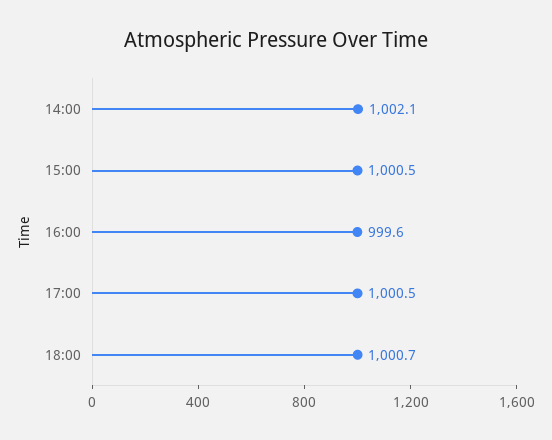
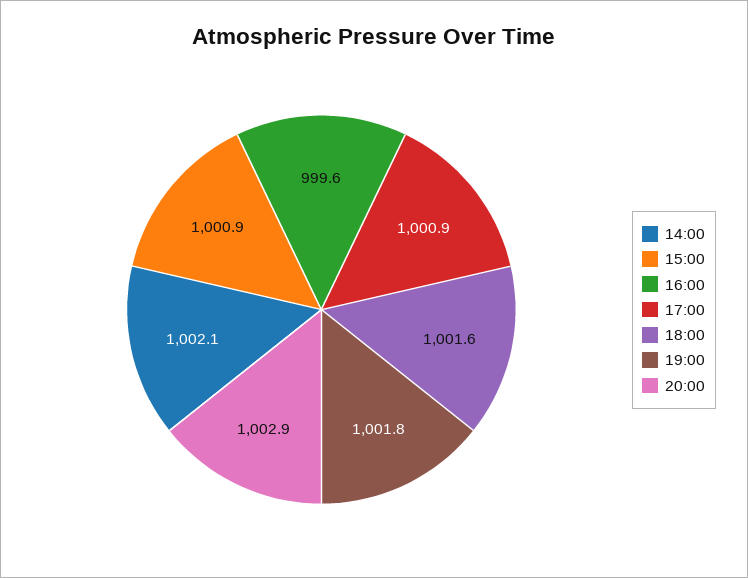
15:00: 1000.5 -> 1000.9
17:00: 1000.5 -> 1000.9
18:00: 1000.7 -> 1001.6
19:00: none -> 1001.8
20:00: none -> 1002.9

